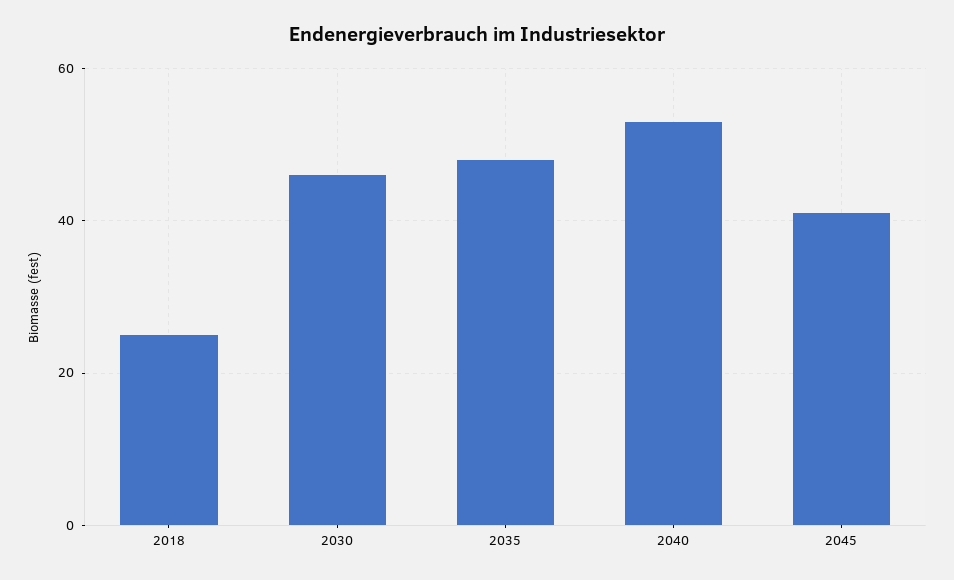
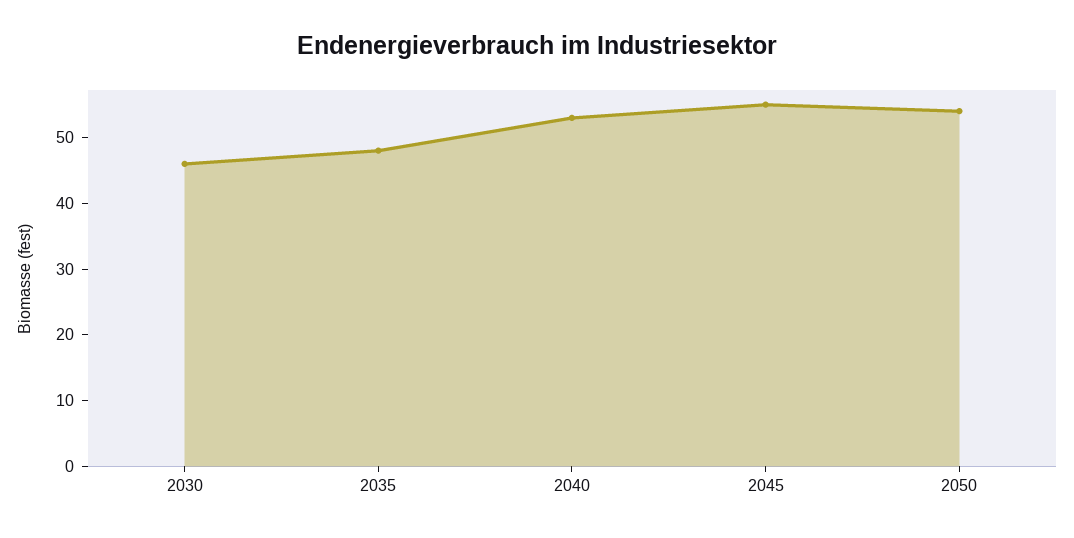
2018: 25 -> none
2045: 40 -> 55
2050: none -> 55

